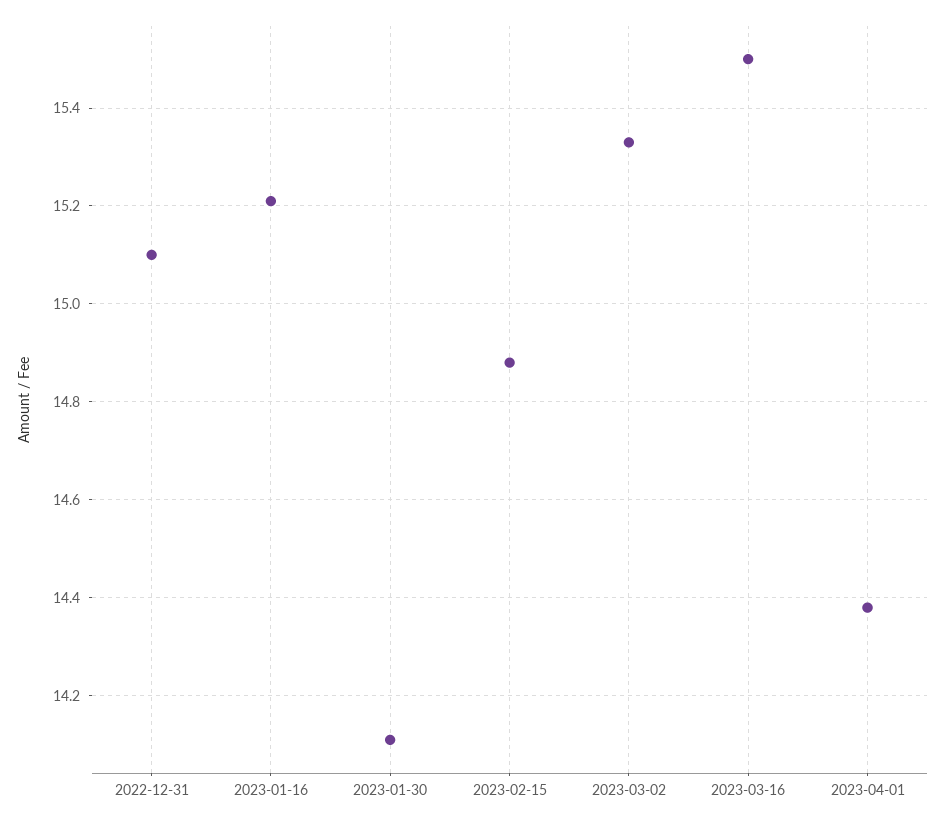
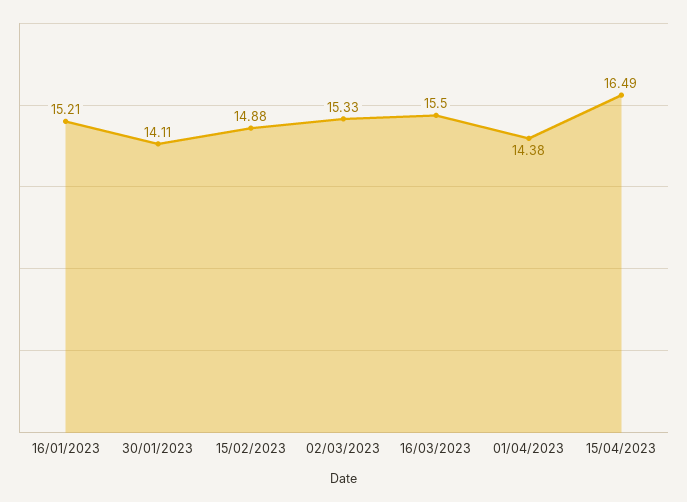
2022-12-31: 15.1 -> none
15/04/2023: none -> 16.49

